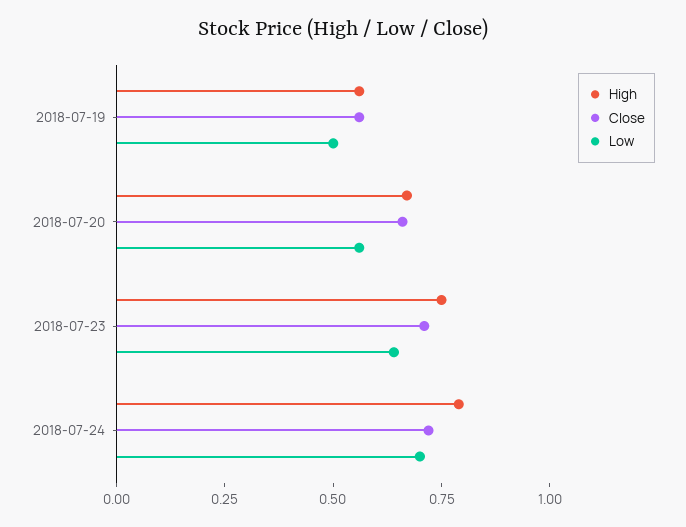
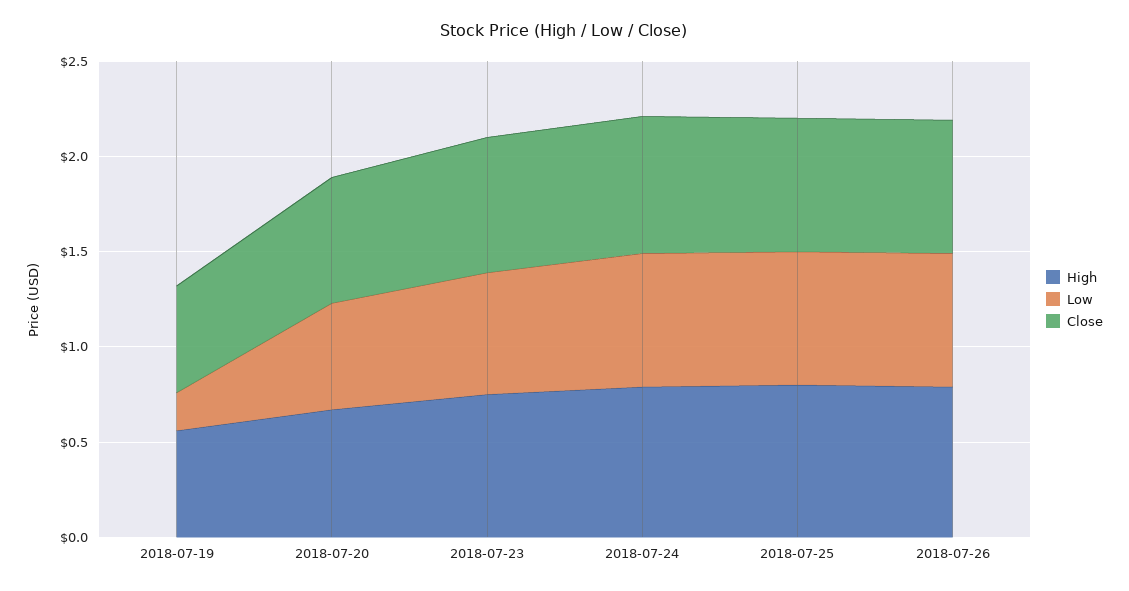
Low, 2018-07-19: 0.5 -> 0.2
High, 2018-07-25: none -> 0.8
Low, 2018-07-25: none -> 0.7
Close, 2018-07-25: none -> 0.7
High, 2018-07-26: none -> 0.8
Low, 2018-07-26: none -> 0.7
Close, 2018-07-26: none -> 0.7

